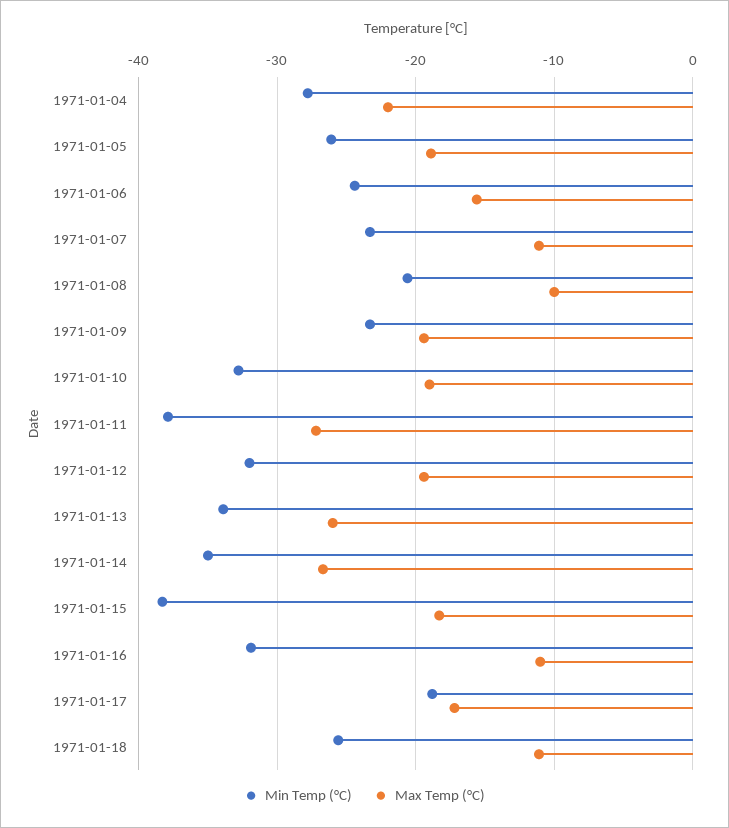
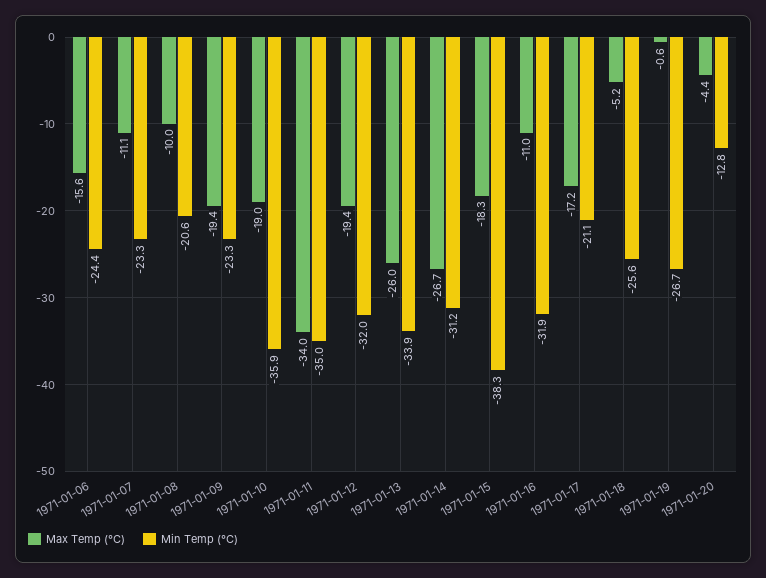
Min Temp (°C), 1971-01-04: -28 -> none
Max Temp (°C), 1971-01-04: -22 -> none
Min Temp (°C), 1971-01-05: -26 -> none
Max Temp (°C), 1971-01-05: -19 -> none
Min Temp (°C), 1971-01-10: -33 -> -35.9
Min Temp (°C), 1971-01-11: -38 -> -35
Max Temp (°C), 1971-01-11: -27 -> -34
Min Temp (°C), 1971-01-14: -35 -> -31.2
Min Temp (°C), 1971-01-17: -19 -> -21.1
Max Temp (°C), 1971-01-18: -11 -> -5.2
Max Temp (°C), 1971-01-19: none -> -0.6
Min Temp (°C), 1971-01-19: none -> -26.7
Max Temp (°C), 1971-01-20: none -> -4.4
Min Temp (°C), 1971-01-20: none -> -12.8

